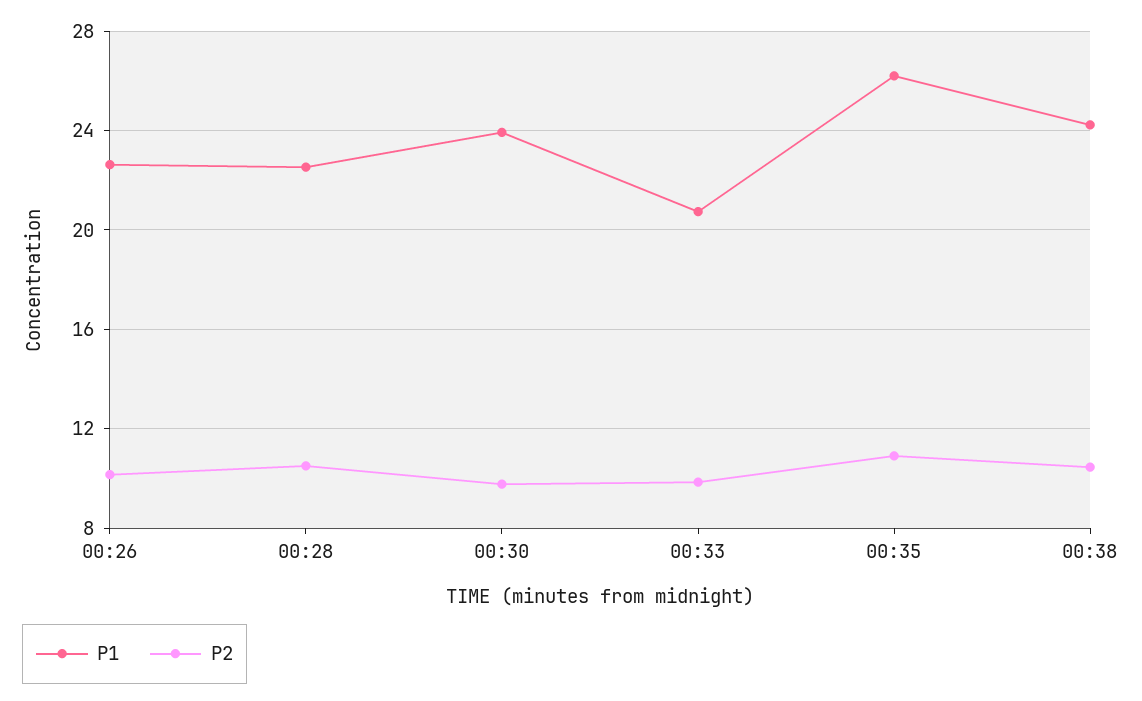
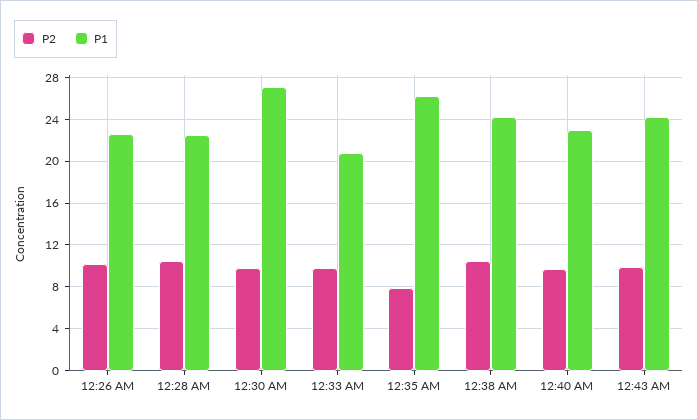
P1, 00:30: 24 -> 27
P2, 00:35: 11 -> 8
P2, 12:40 AM: none -> 10
P1, 12:40 AM: none -> 23
P2, 12:43 AM: none -> 10
P1, 12:43 AM: none -> 24

